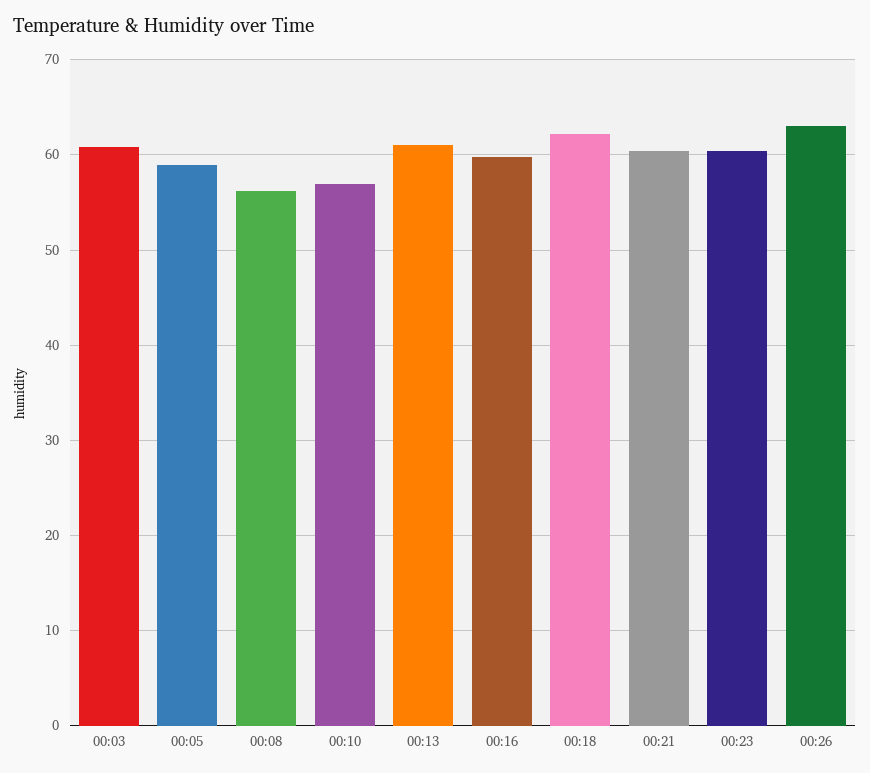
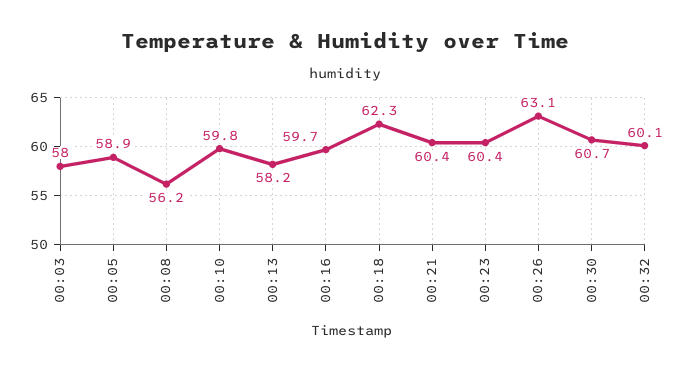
00:03: 61 -> 58
00:10: 57 -> 59.8
00:13: 61 -> 58.2
00:30: none -> 60.7
00:32: none -> 60.1

